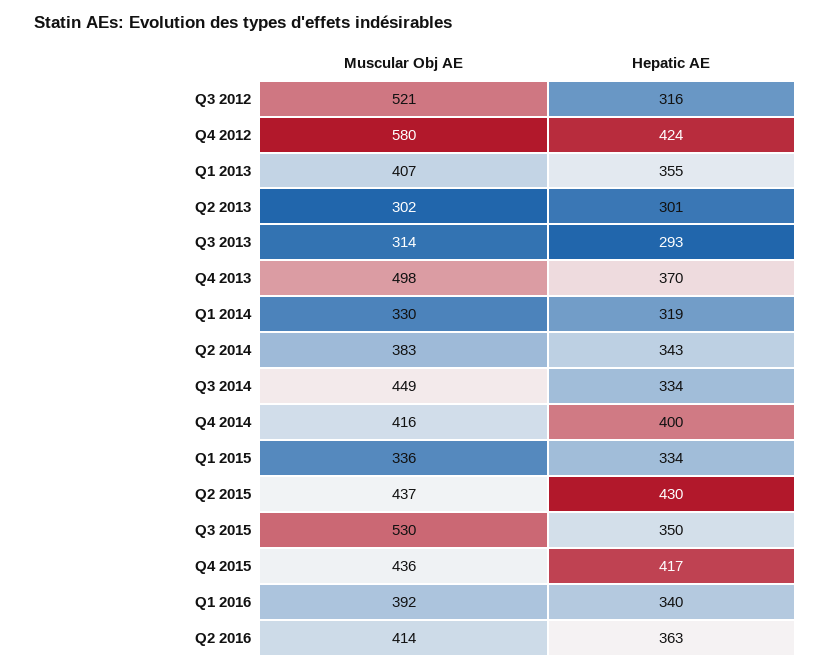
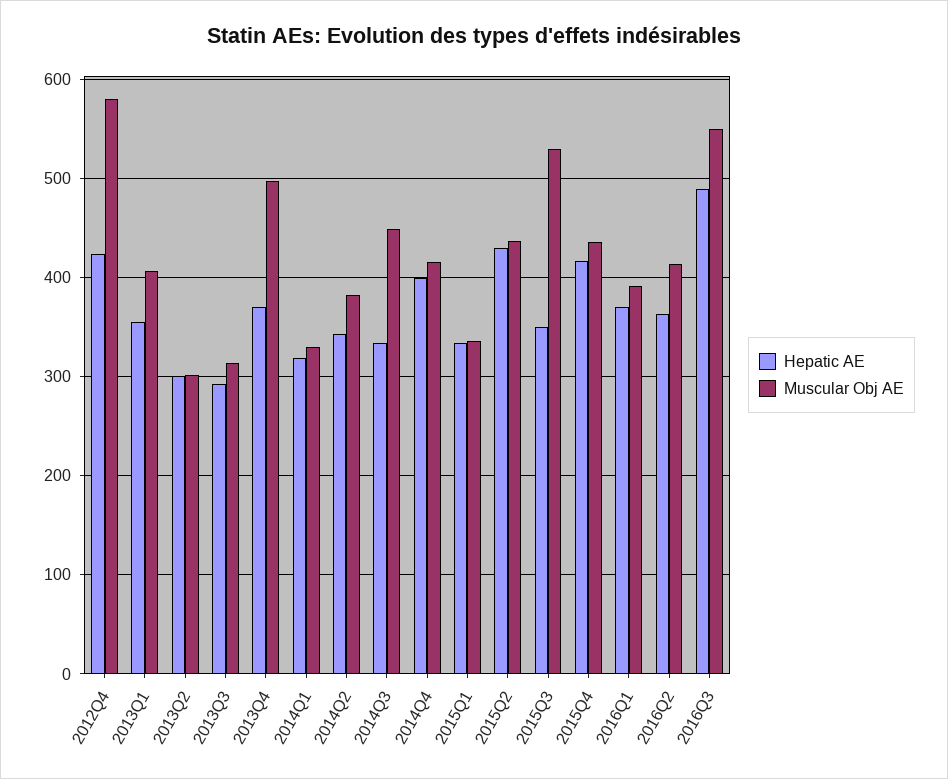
Muscular Obj AE, Q3 2012: 521 -> none
Hepatic AE, Q3 2012: 316 -> none
Hepatic AE, Q1 2016: 340 -> 370
Hepatic AE, 2016Q3: none -> 490
Muscular Obj AE, 2016Q3: none -> 550

